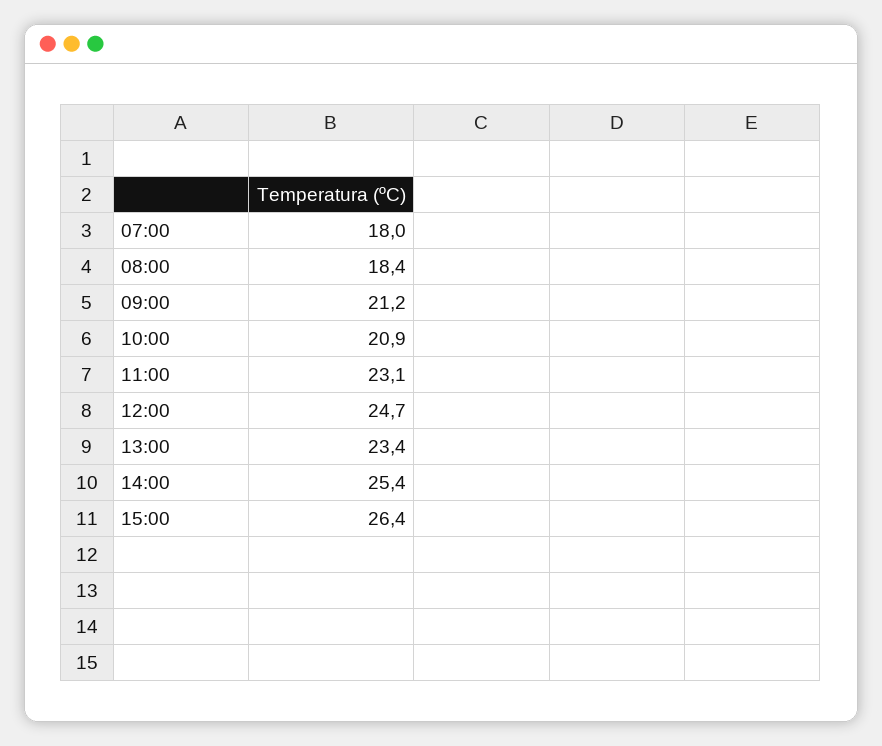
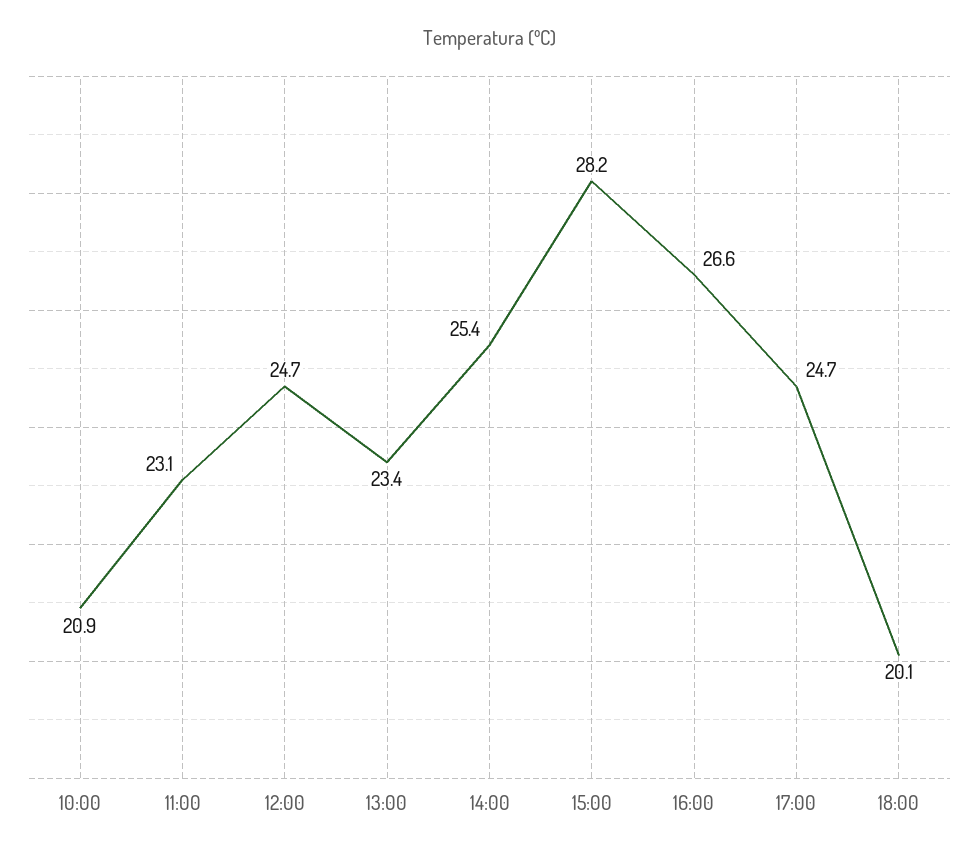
07:00: 18 -> none
08:00: 18.4 -> none
09:00: 21.2 -> none
15:00: 26.4 -> 28.2
16:00: none -> 26.6
17:00: none -> 24.7
18:00: none -> 20.1

